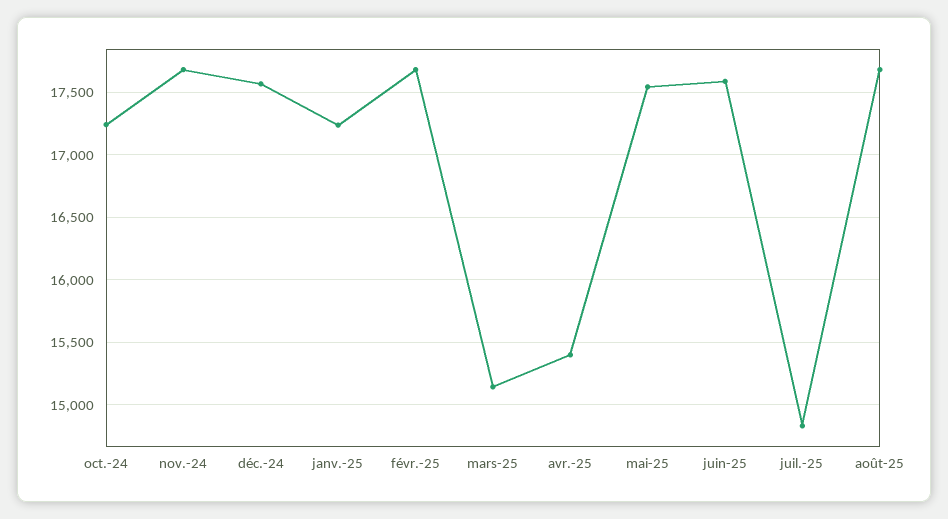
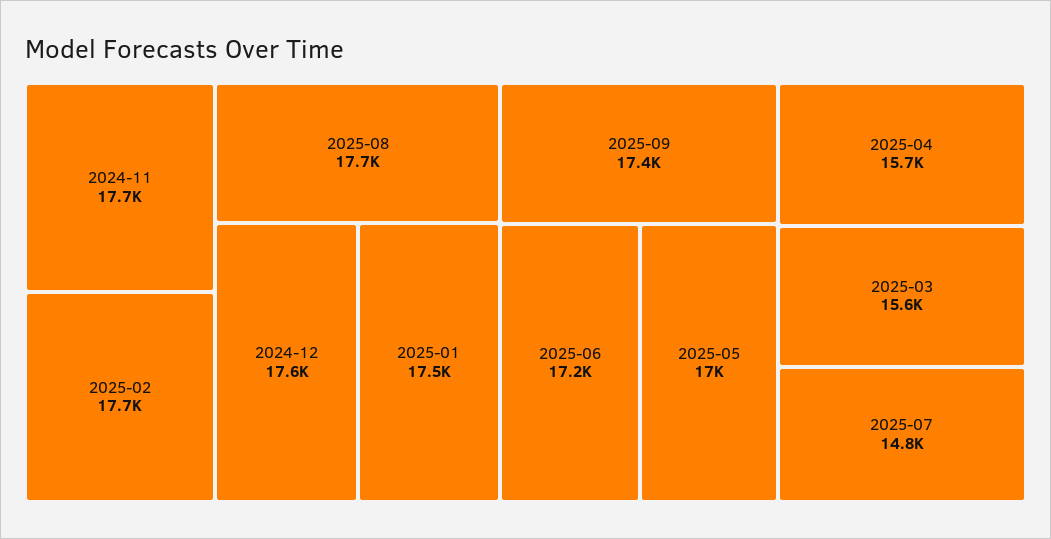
oct.-24: 17250 -> none
janv.-25: 17250 -> 17500
mars-25: 15150 -> 15600
avr.-25: 15400 -> 15700
mai-25: 17550 -> 17000
juin-25: 17600 -> 17200
2025-09: none -> 17400

